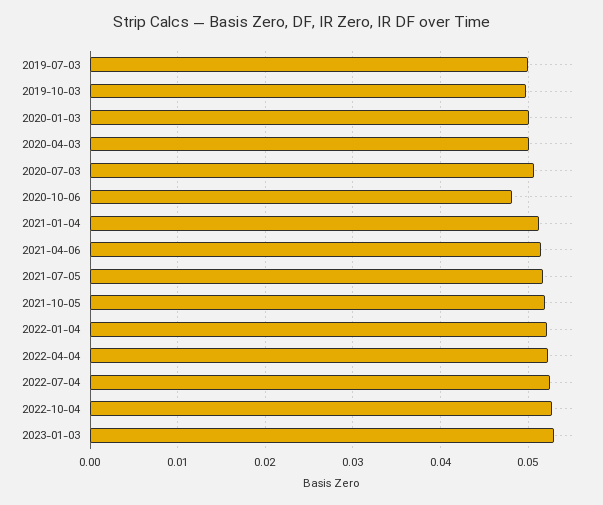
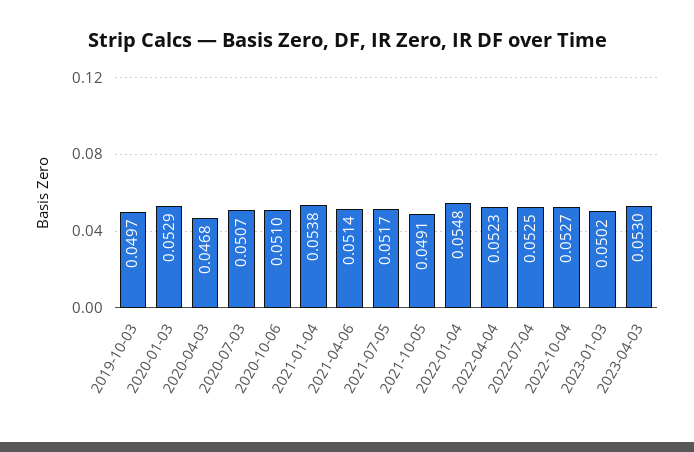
2019-07-03: 0.05 -> none
2020-01-03: 0.05 -> 0.0529
2020-04-03: 0.05 -> 0.0468
2020-10-06: 0.048 -> 0.051
2021-01-04: 0.051 -> 0.0538
2021-10-05: 0.052 -> 0.0491
2022-01-04: 0.052 -> 0.0548
2023-01-03: 0.053 -> 0.0502
2023-04-03: none -> 0.053

